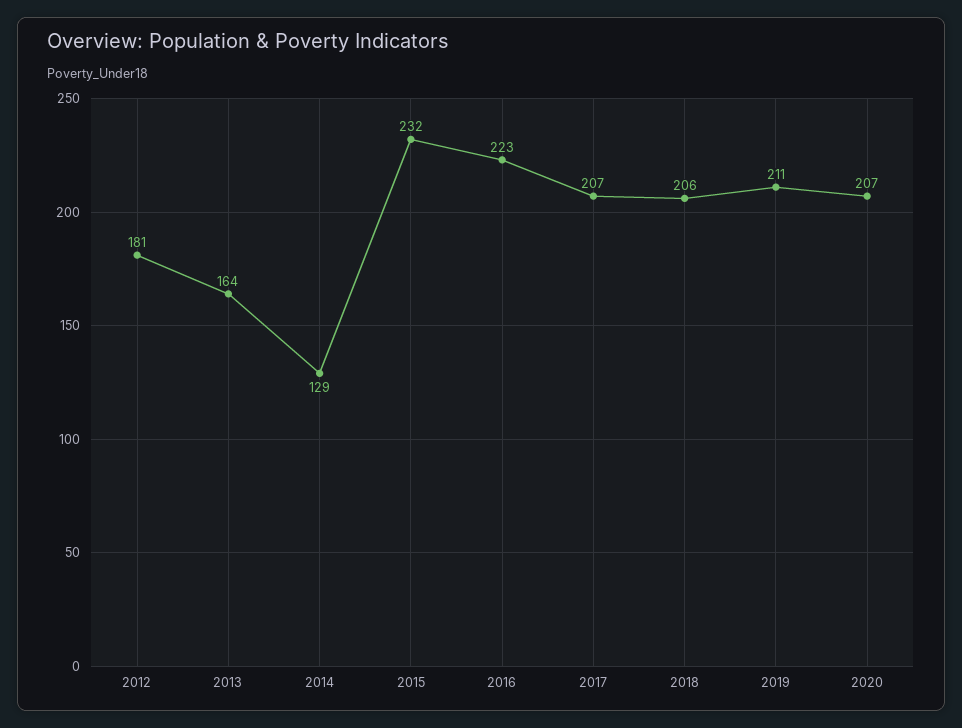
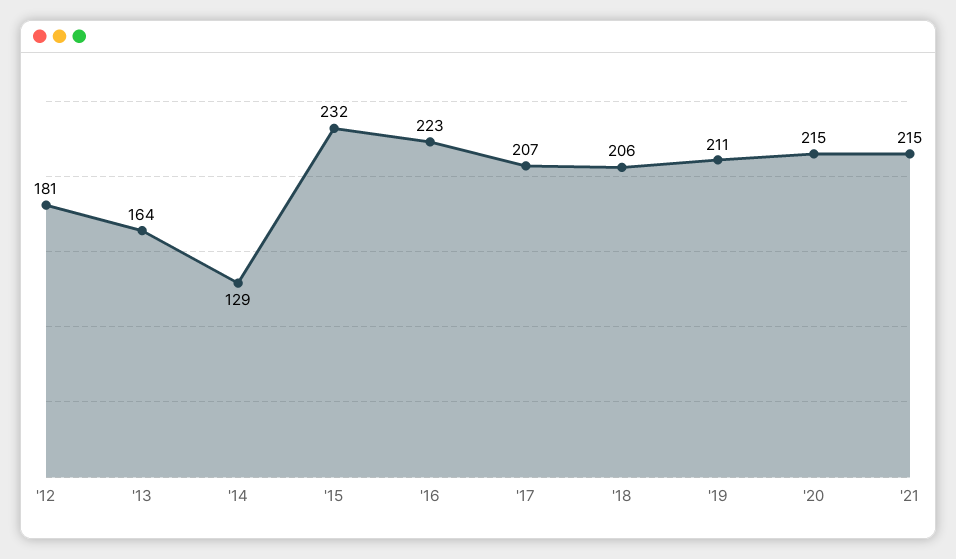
2020: 207 -> 215
'21: none -> 215

